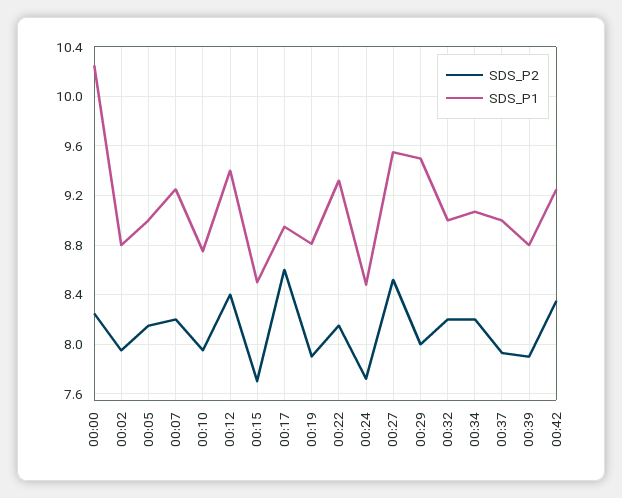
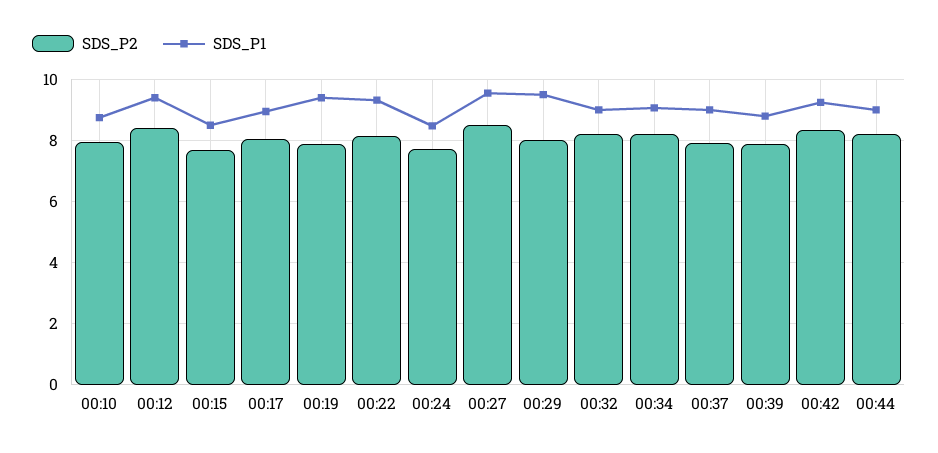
SDS_P2, 00:00: 8.25 -> none
SDS_P1, 00:00: 10.25 -> none
SDS_P2, 00:02: 7.95 -> none
SDS_P1, 00:02: 8.8 -> none
SDS_P2, 00:05: 8.15 -> none
SDS_P1, 00:05: 9 -> none
SDS_P2, 00:07: 8.2 -> none
SDS_P1, 00:07: 9.25 -> none
SDS_P2, 00:17: 8.6 -> 8
SDS_P1, 00:19: 8.8 -> 9.4
SDS_P2, 00:44: none -> 8.2
SDS_P1, 00:44: none -> 9

